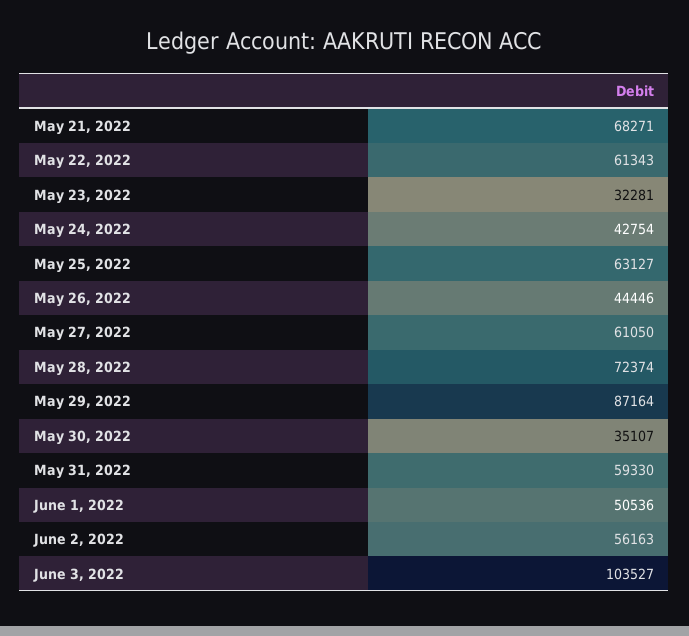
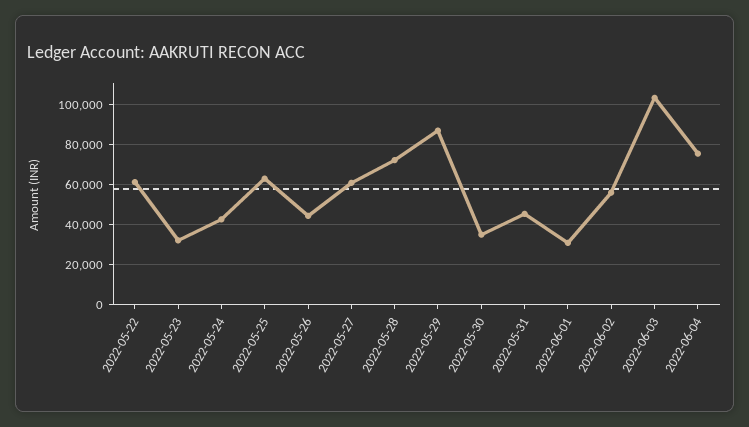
May 21, 2022: 68271 -> none
May 31, 2022: 59330 -> 45000
June 1, 2022: 50536 -> 30000
2022-06-04: none -> 75000

